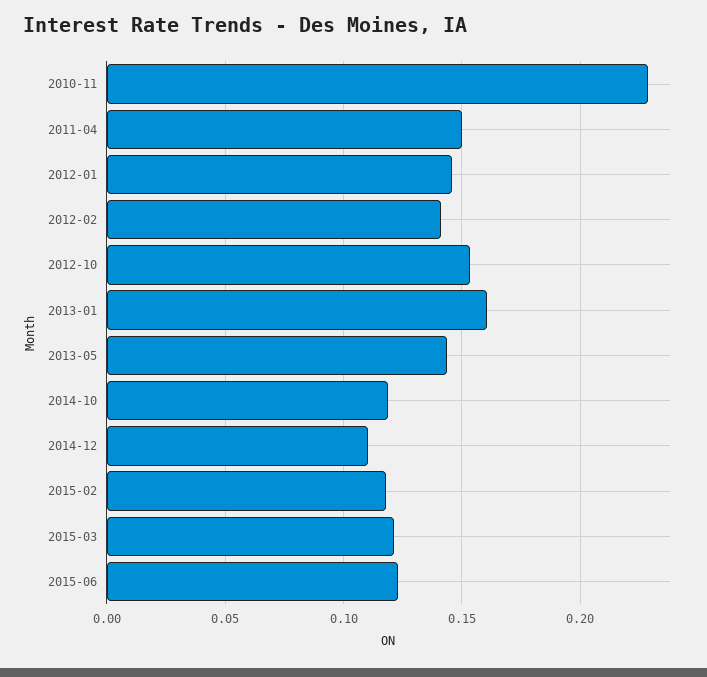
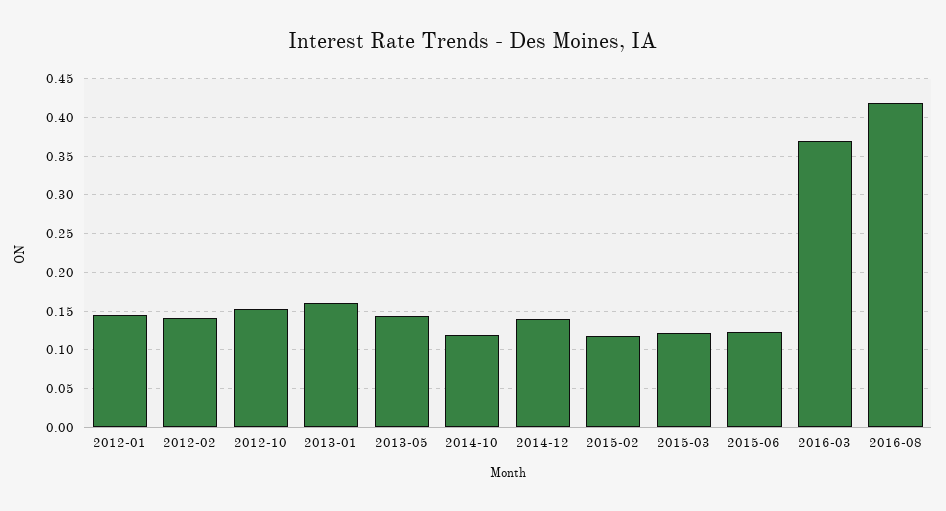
2010-11: 0.23 -> none
2011-04: 0.15 -> none
2014-12: 0.11 -> 0.14
2016-03: none -> 0.37
2016-08: none -> 0.42

